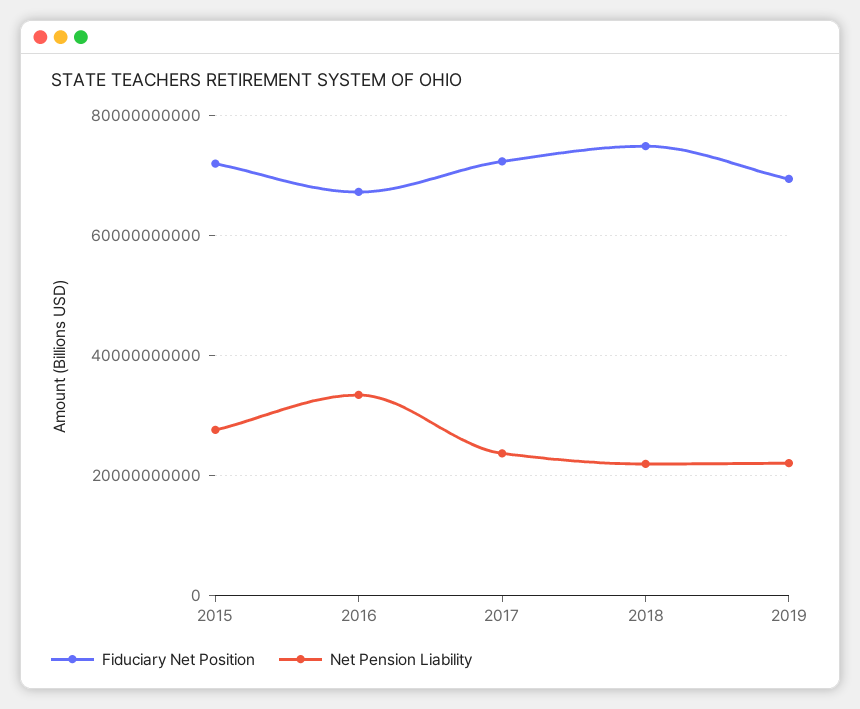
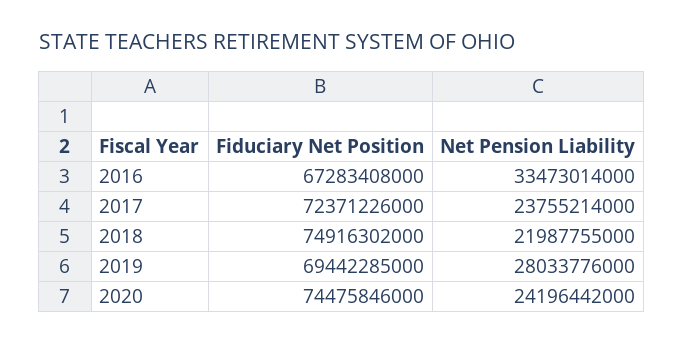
Fiduciary Net Position, 2015: 72000000000 -> none
Net Pension Liability, 2015: 28000000000 -> none
Net Pension Liability, 2019: 22000000000 -> 28033776000
Fiduciary Net Position, 2020: none -> 74475846000
Net Pension Liability, 2020: none -> 24196442000

